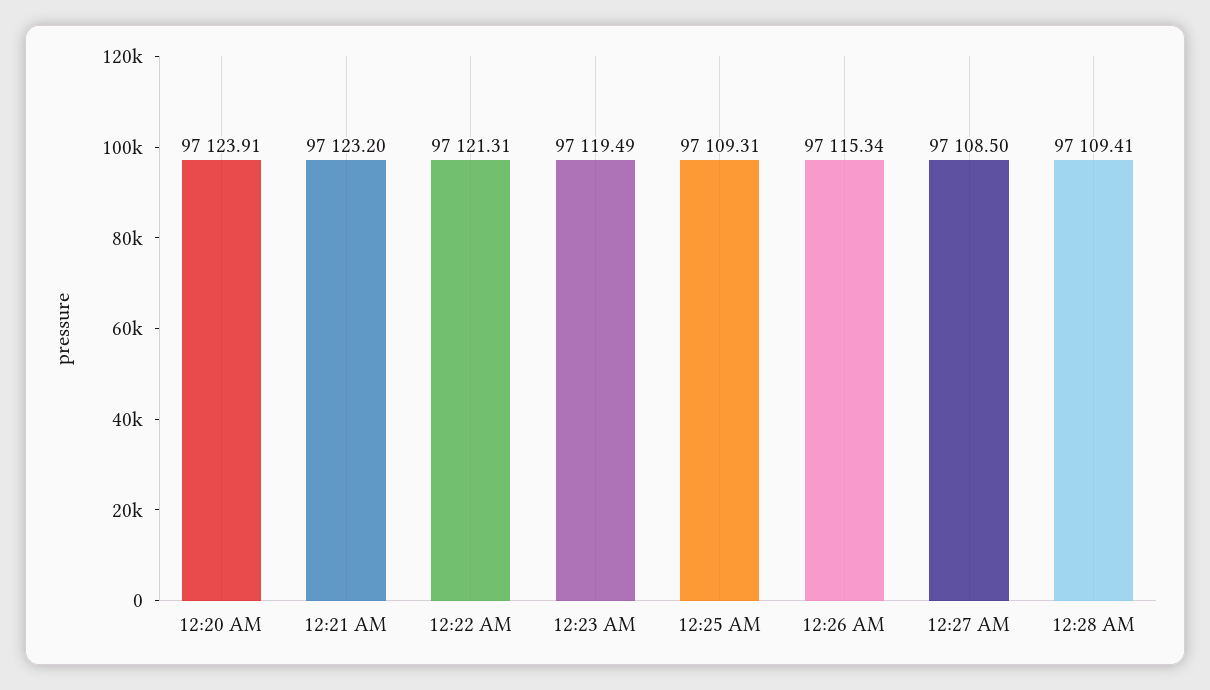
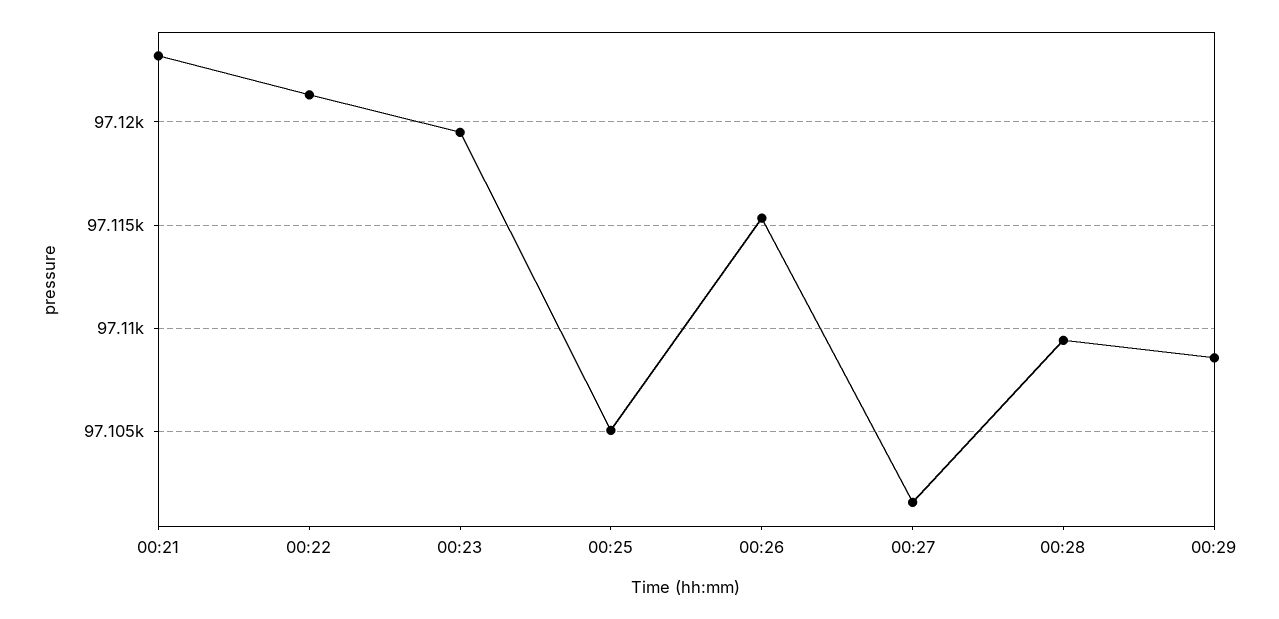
12:20 AM: 97123.91 -> none
12:25 AM: 97109.31 -> 97105
12:27 AM: 97108.5 -> 97101.5
00:29: none -> 97108.5

